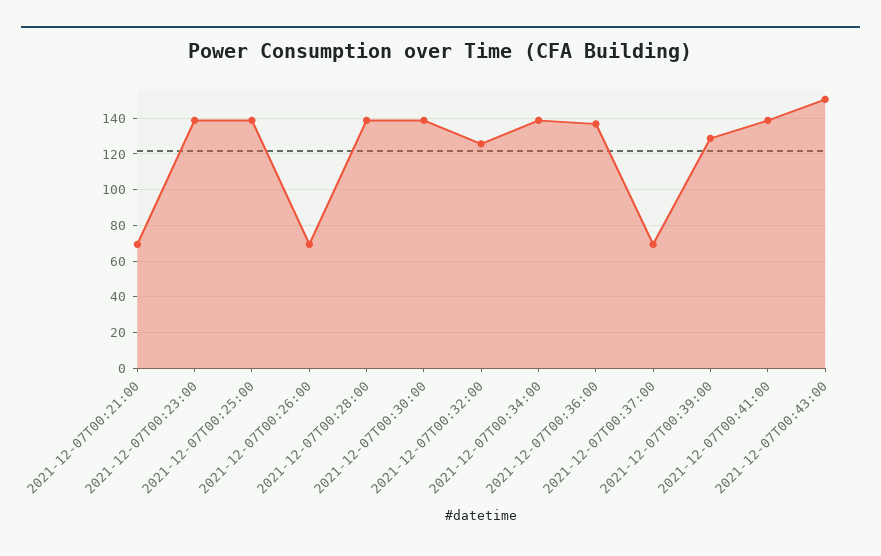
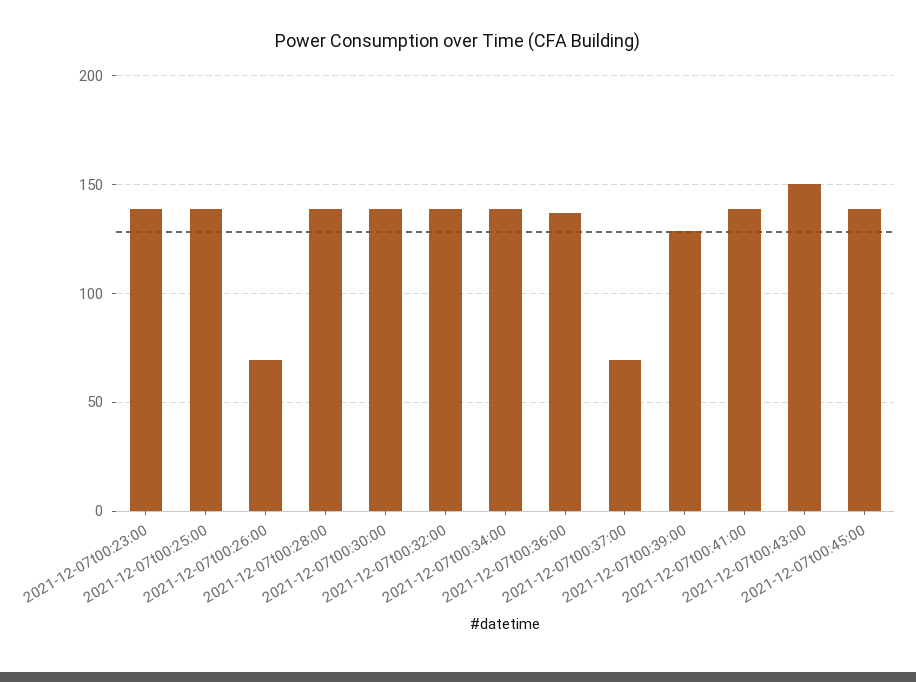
2021-12-07T00:21:00: 70 -> none
2021-12-07T00:32:00: 125 -> 140
2021-12-07t00:45:00: none -> 140

